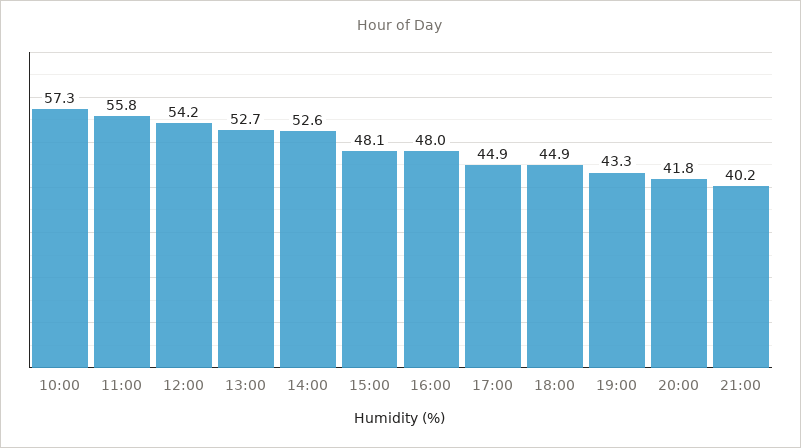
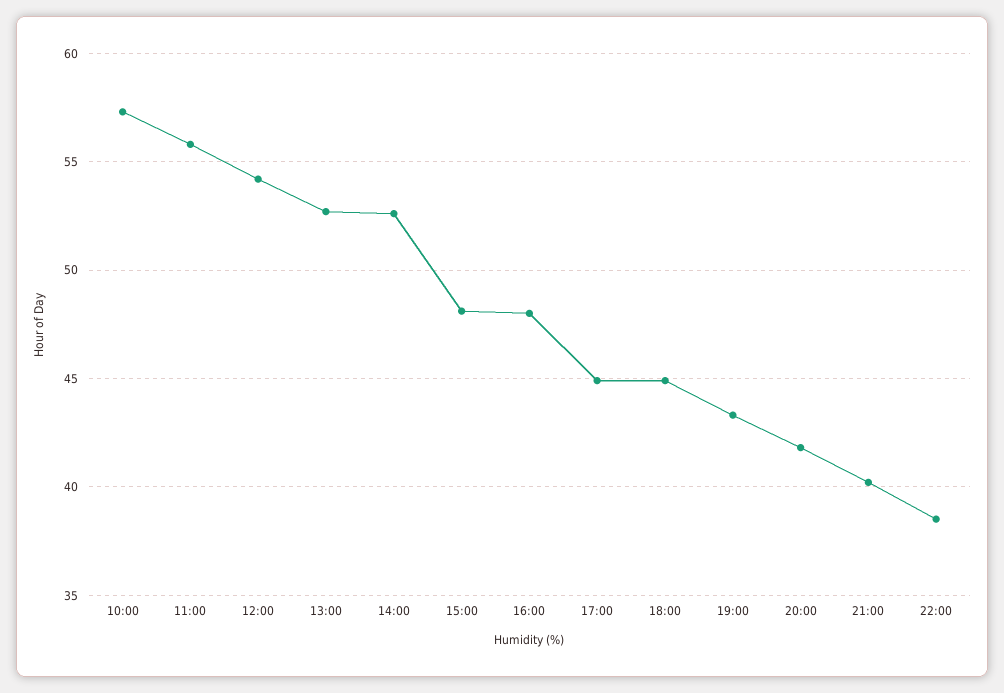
22:00: none -> 38.5

